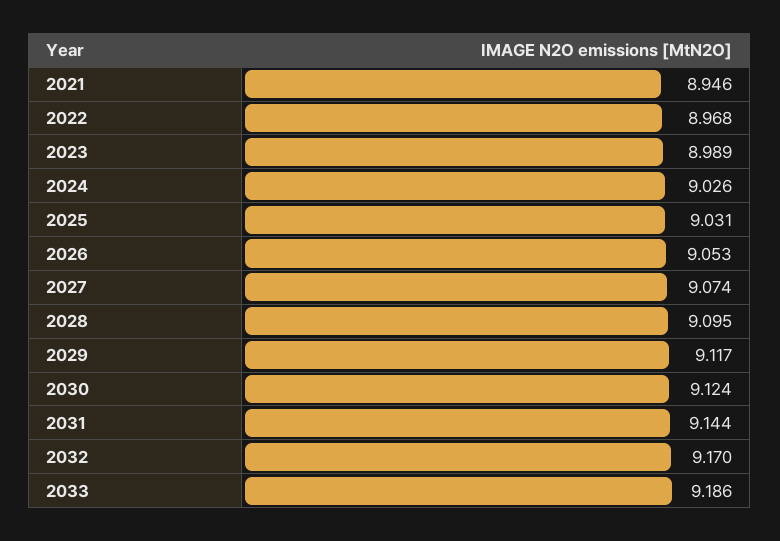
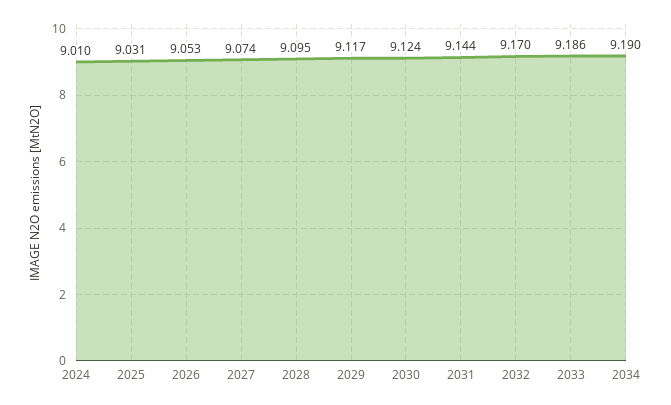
2021: 8.946 -> none
2022: 8.968 -> none
2023: 8.989 -> none
2024: 9.026 -> 9.01
2034: none -> 9.19

